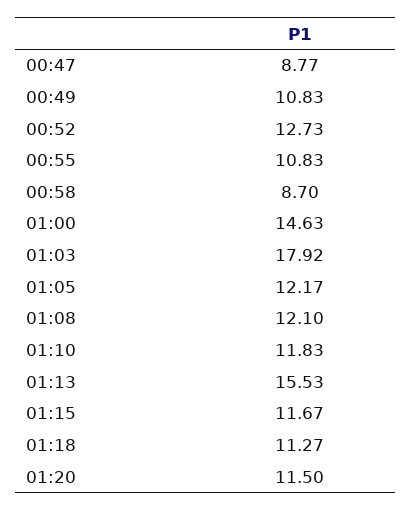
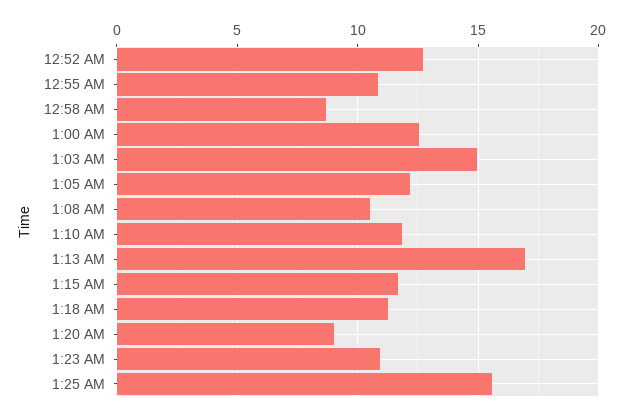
00:47: 8.77 -> none
00:49: 10.83 -> none
01:00: 14.63 -> 12.5
01:03: 17.92 -> 15
01:08: 12.1 -> 10.5
01:13: 15.53 -> 17
01:20: 11.5 -> 9
1:23 AM: none -> 11
1:25 AM: none -> 15.5

